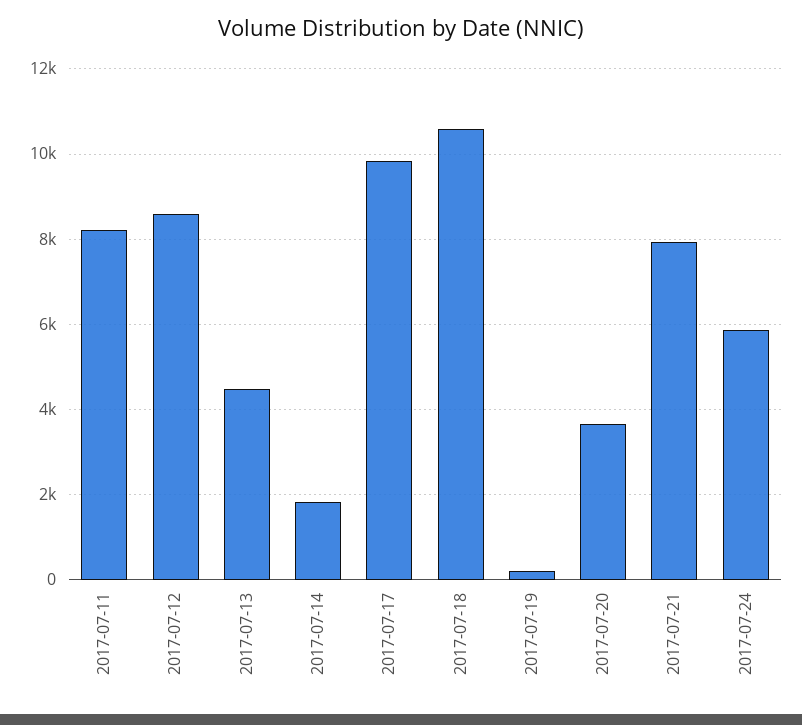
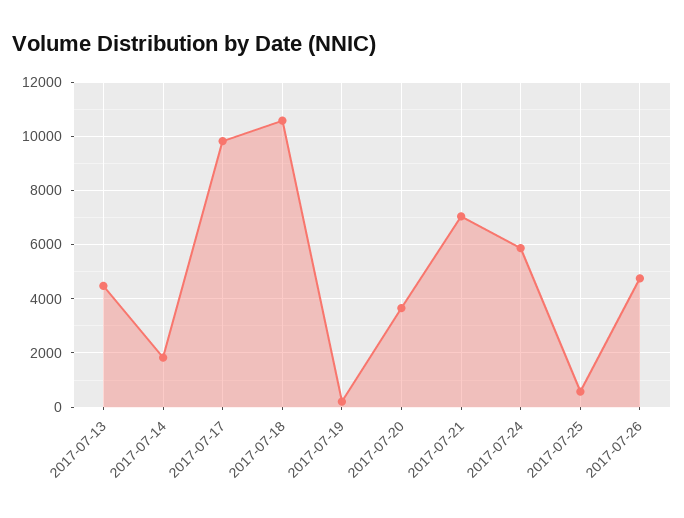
2017-07-11: 8200 -> none
2017-07-12: 8600 -> none
2017-07-21: 8000 -> 7000
2017-07-25: none -> 500
2017-07-26: none -> 4750

